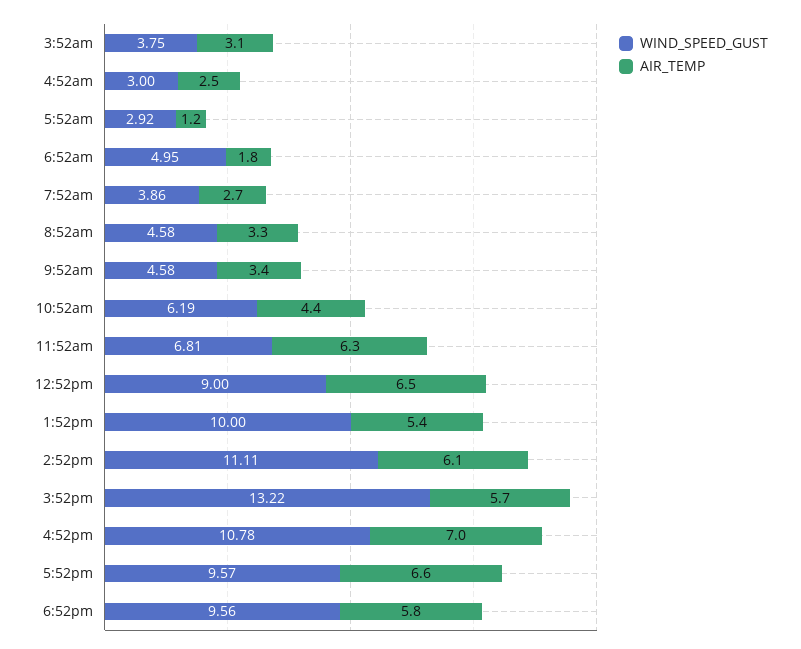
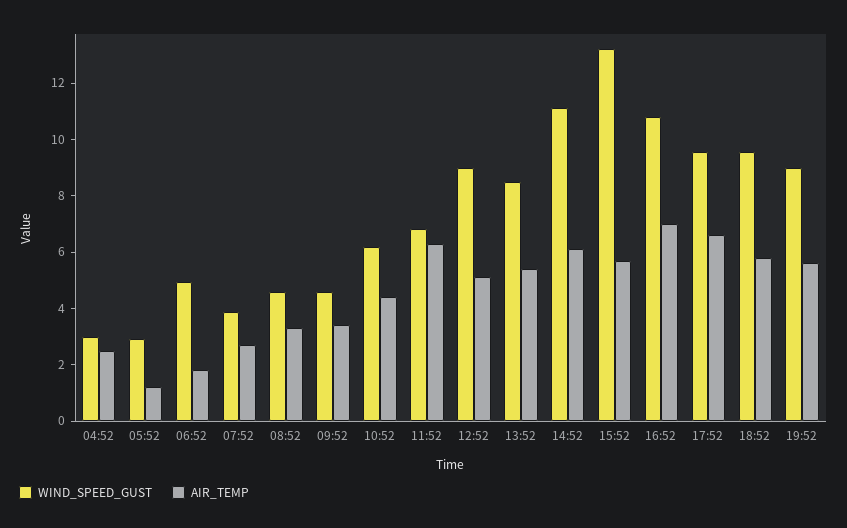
WIND_SPEED_GUST, 3:52am: 3.75 -> none
AIR_TEMP, 3:52am: 3.1 -> none
AIR_TEMP, 12:52pm: 6.5 -> 5
WIND_SPEED_GUST, 1:52pm: 10 -> 8.5
WIND_SPEED_GUST, 19:52: none -> 9
AIR_TEMP, 19:52: none -> 5.5

